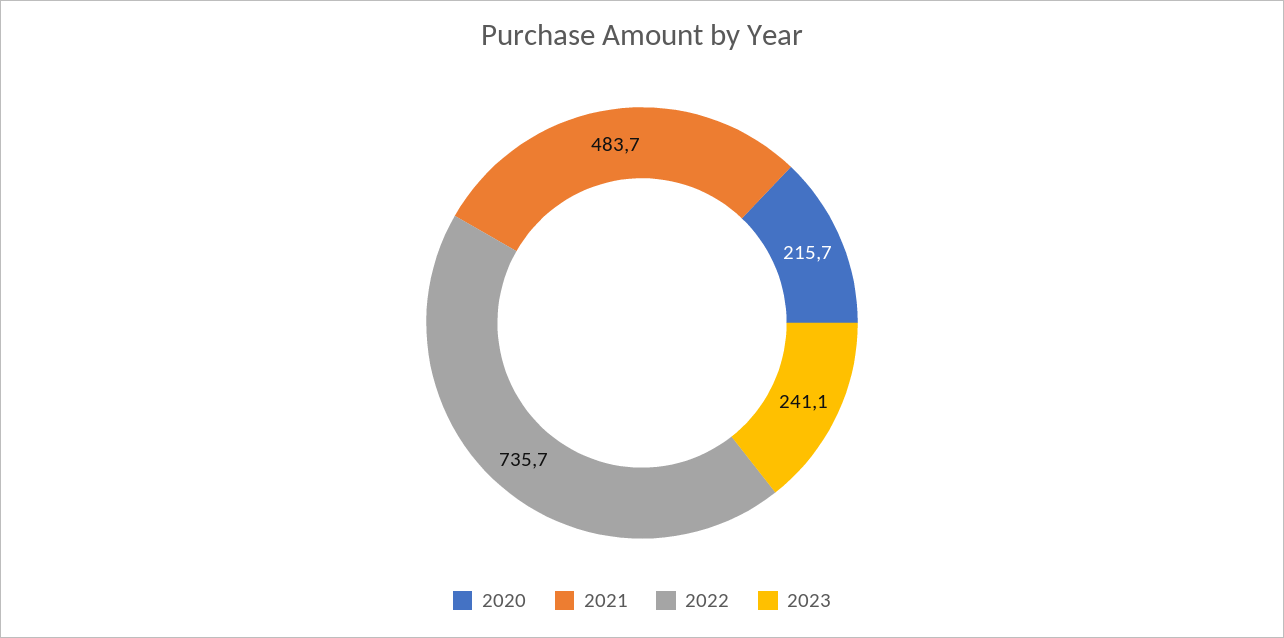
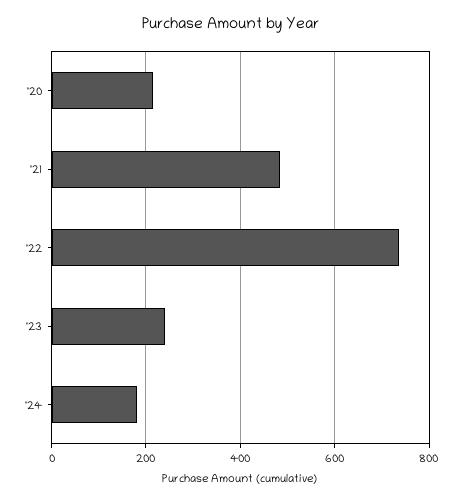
'24: none -> 180

